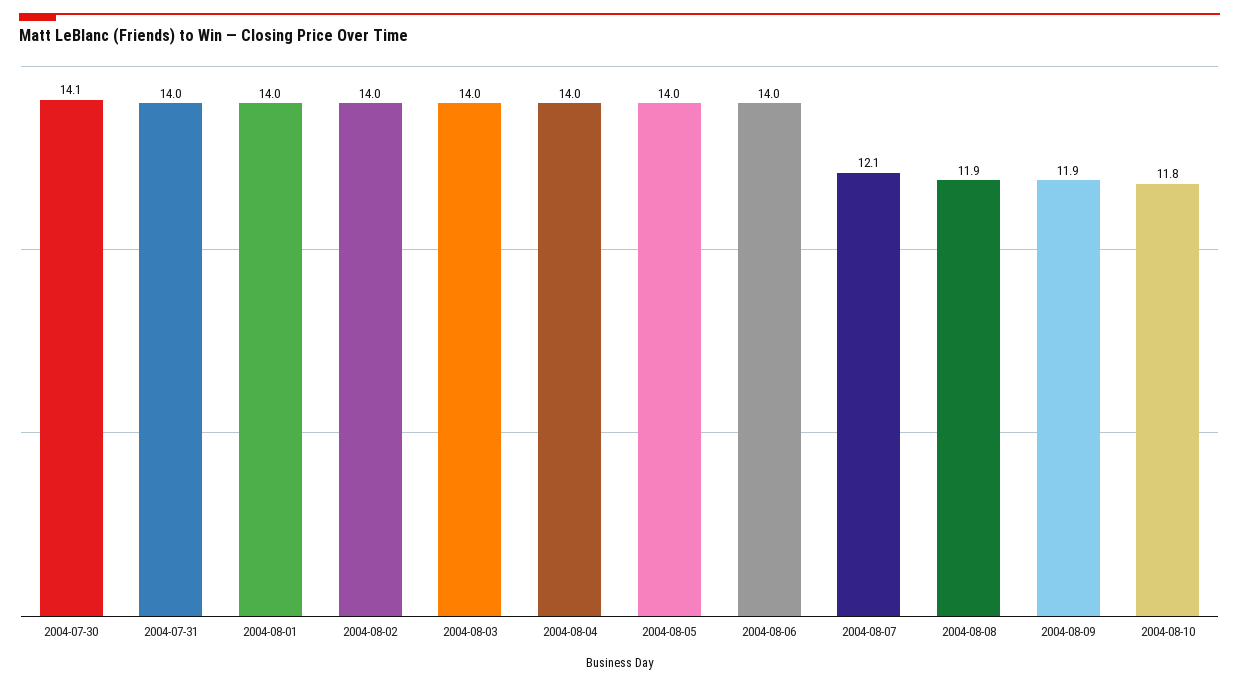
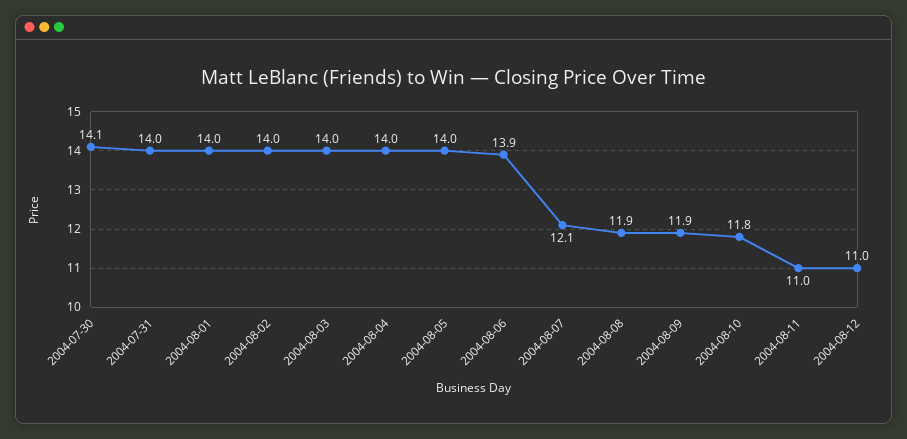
2004-08-06: 14 -> 13.9
2004-08-11: none -> 11
2004-08-12: none -> 11

